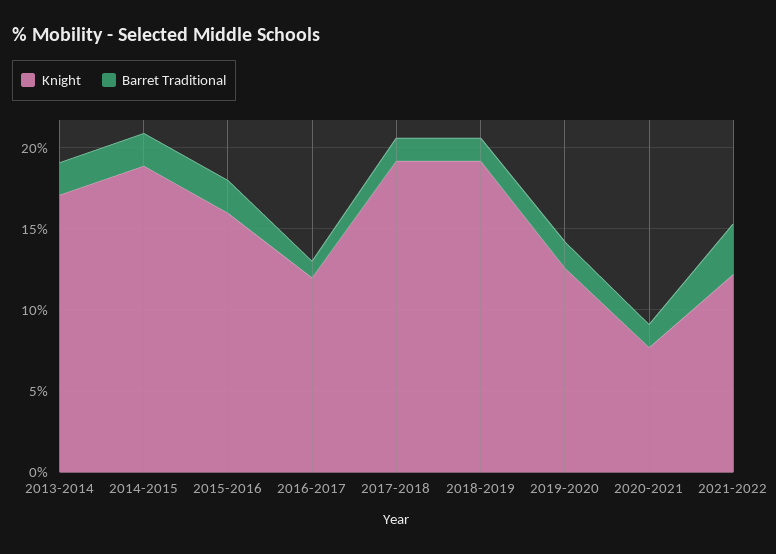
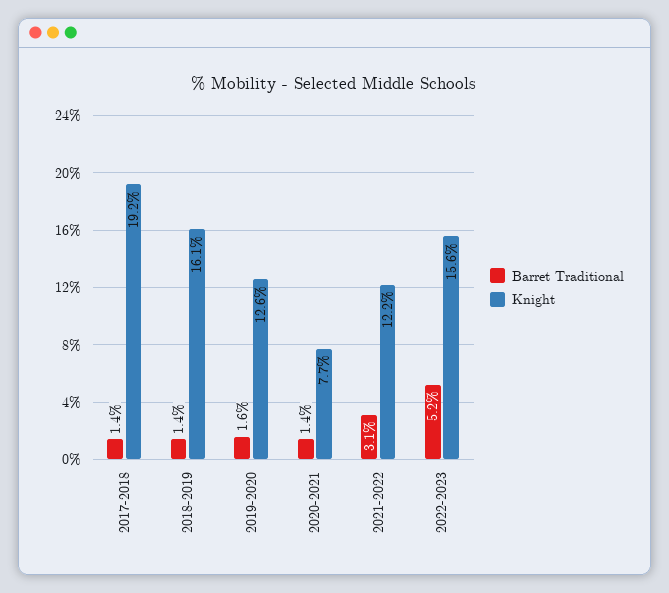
Knight, 2013-2014: 17 -> none
Barret Traditional, 2013-2014: 2 -> none
Knight, 2014-2015: 19 -> none
Barret Traditional, 2014-2015: 2 -> none
Knight, 2015-2016: 16 -> none
Barret Traditional, 2015-2016: 2 -> none
Knight, 2016-2017: 12 -> none
Barret Traditional, 2016-2017: 1 -> none
Knight, 2018-2019: 19 -> 16.1
Barret Traditional, 2022-2023: none -> 5.2
Knight, 2022-2023: none -> 15.6

